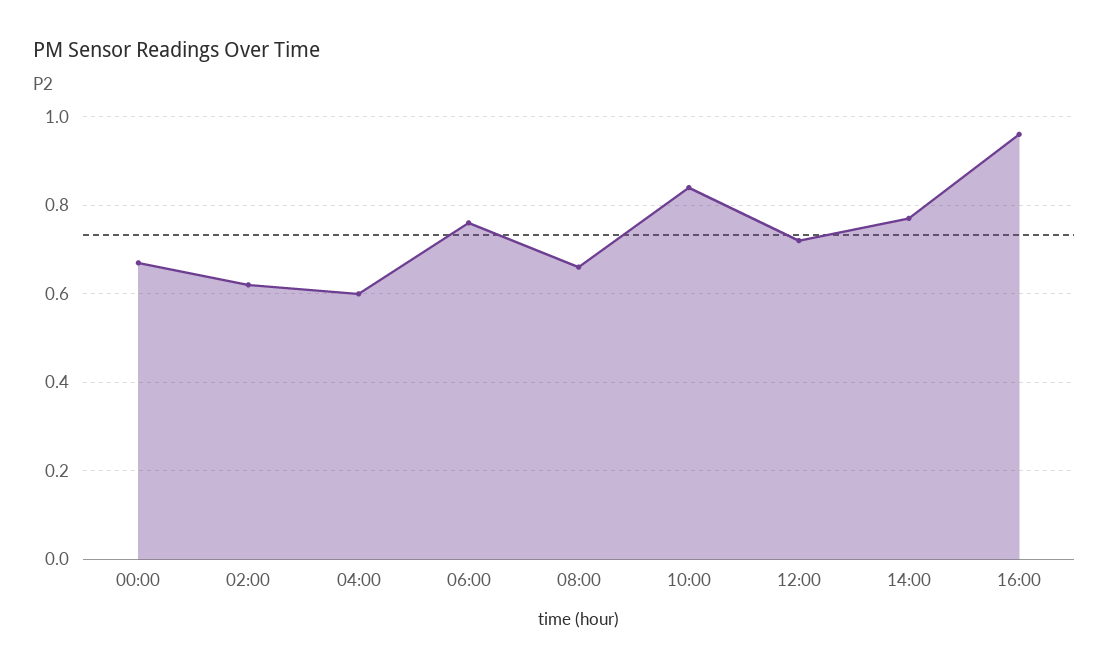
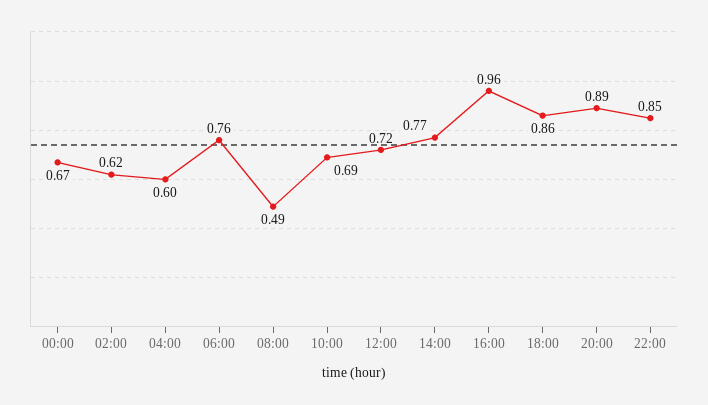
08:00: 0.65 -> 0.49
10:00: 0.85 -> 0.69
18:00: none -> 0.86
20:00: none -> 0.89
22:00: none -> 0.85

